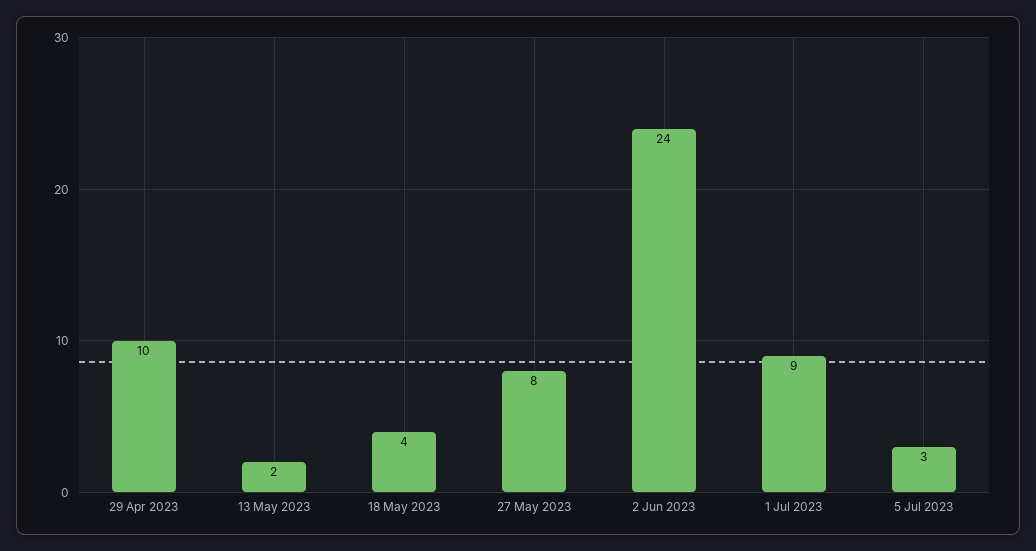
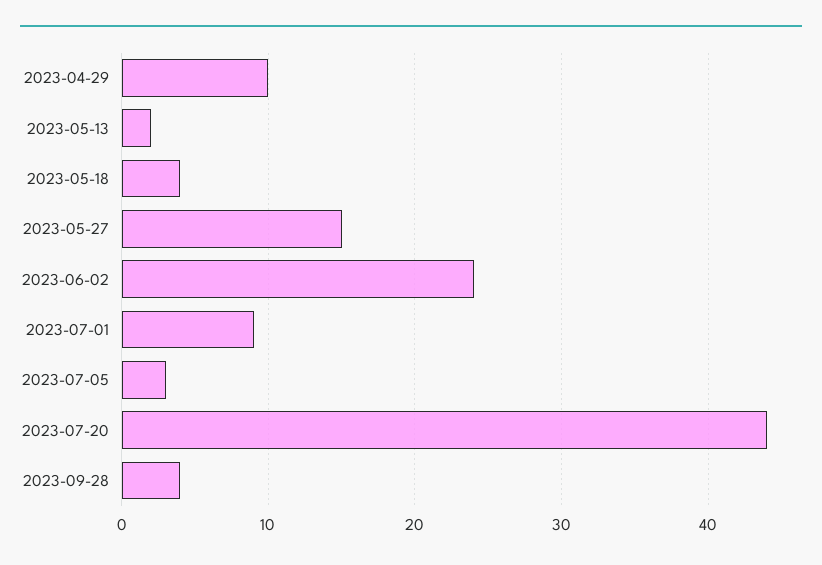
27 May 2023: 8 -> 15
2023-07-20: none -> 44
2023-09-28: none -> 4

